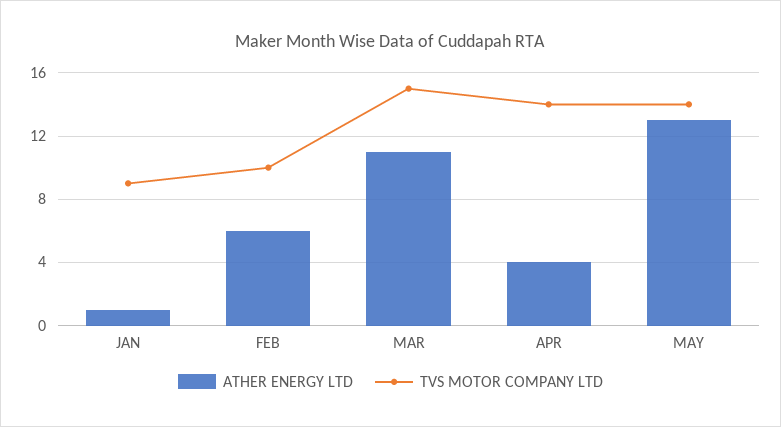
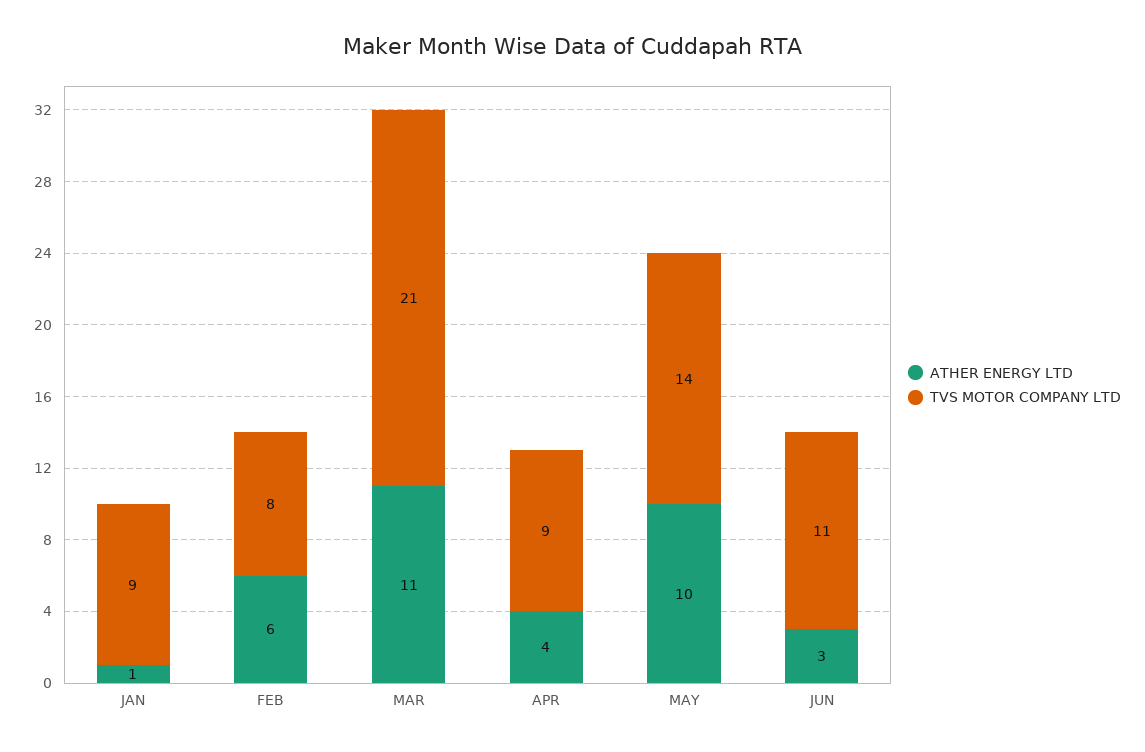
TVS MOTOR COMPANY LTD, FEB: 10 -> 8
TVS MOTOR COMPANY LTD, MAR: 15 -> 21
TVS MOTOR COMPANY LTD, APR: 14 -> 9
ATHER ENERGY LTD, MAY: 13 -> 10
ATHER ENERGY LTD, JUN: none -> 3
TVS MOTOR COMPANY LTD, JUN: none -> 11

